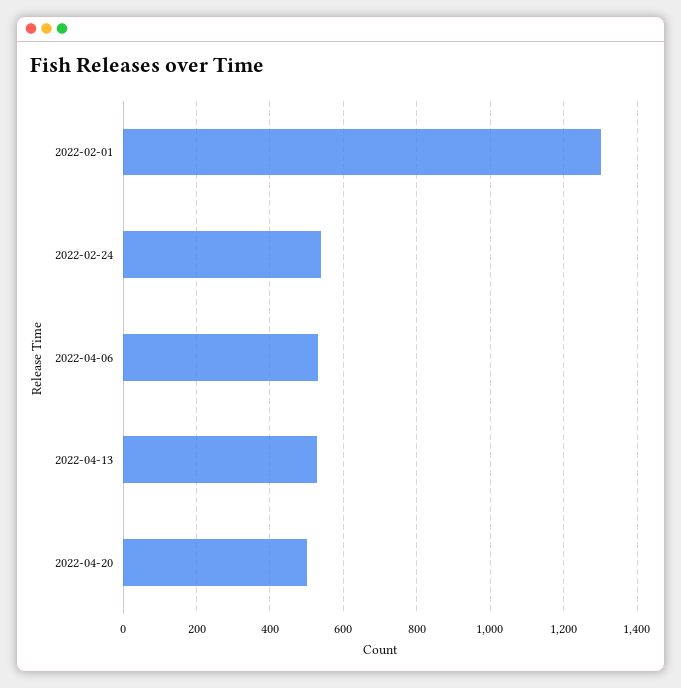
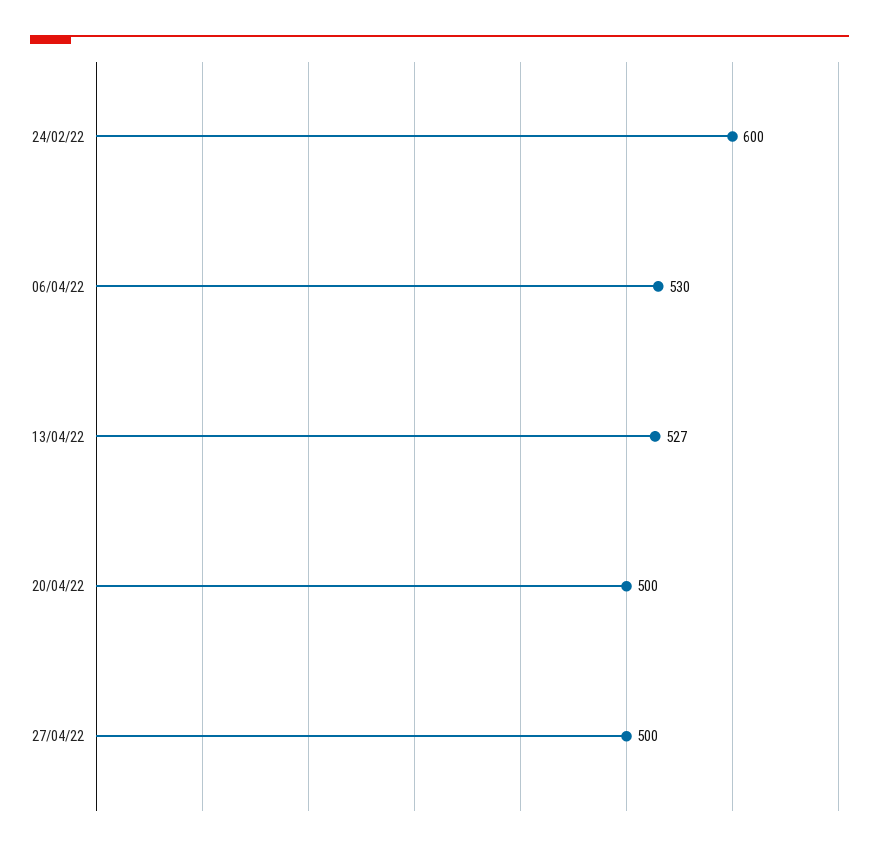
2022-02-01: 1300 -> none
2022-02-24: 540 -> 600
27/04/22: none -> 500

